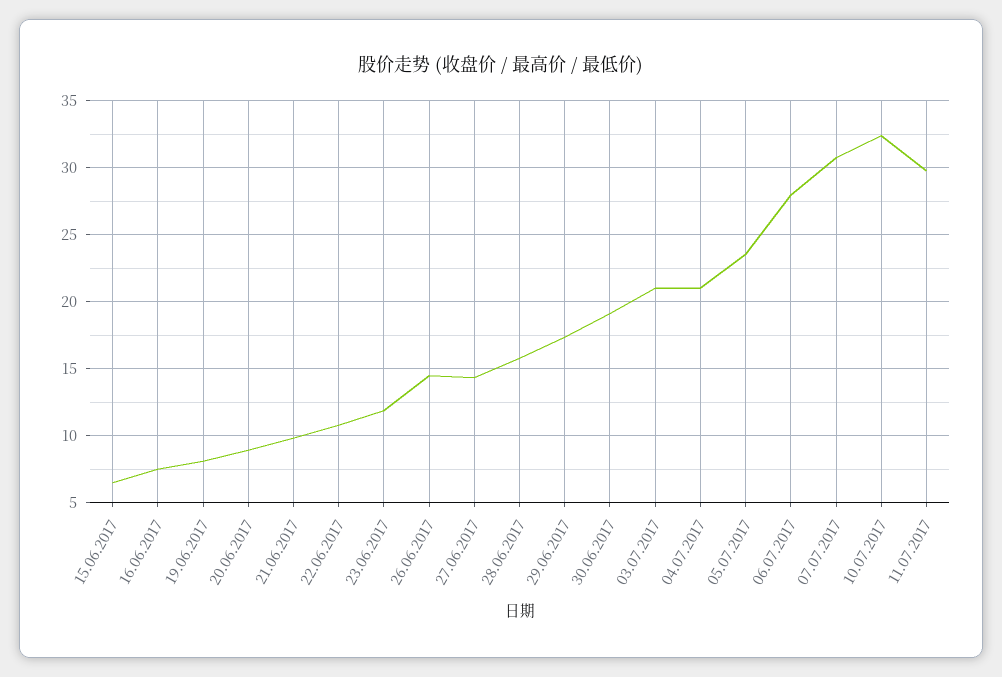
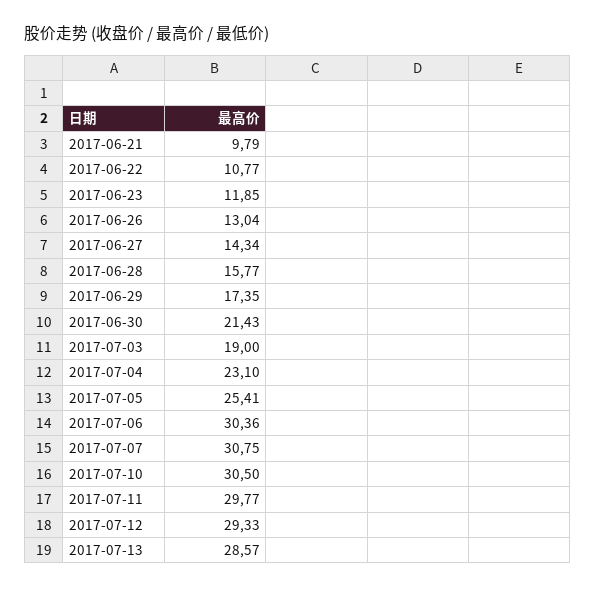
15.06.2017: 6.5 -> none
16.06.2017: 7.5 -> none
19.06.2017: 8 -> none
20.06.2017: 9 -> none
26.06.2017: 14.5 -> 13.04
30.06.2017: 19 -> 21.43
03.07.2017: 21 -> 19
04.07.2017: 21 -> 23.1
05.07.2017: 23.5 -> 25.41
06.07.2017: 28 -> 30.36
10.07.2017: 32.5 -> 30.5
2017-07-12: none -> 29.33
2017-07-13: none -> 28.57

